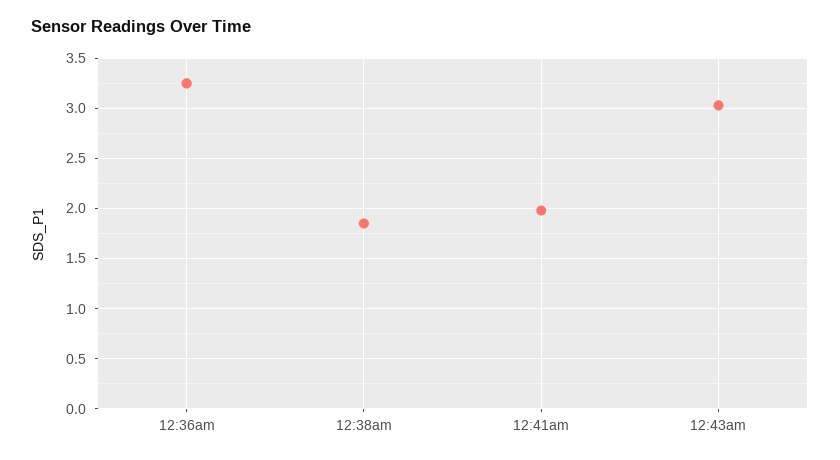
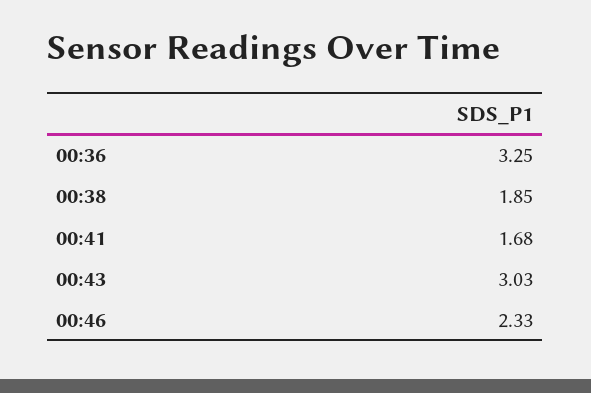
12:41am: 2 -> 1.68
00:46: none -> 2.33

